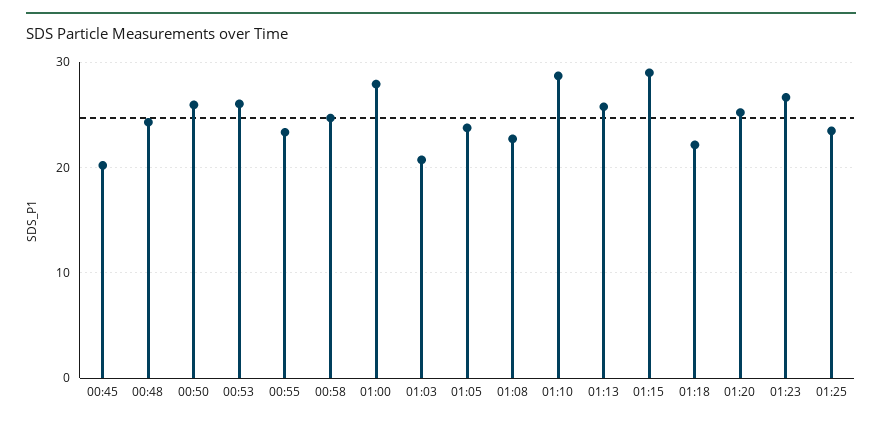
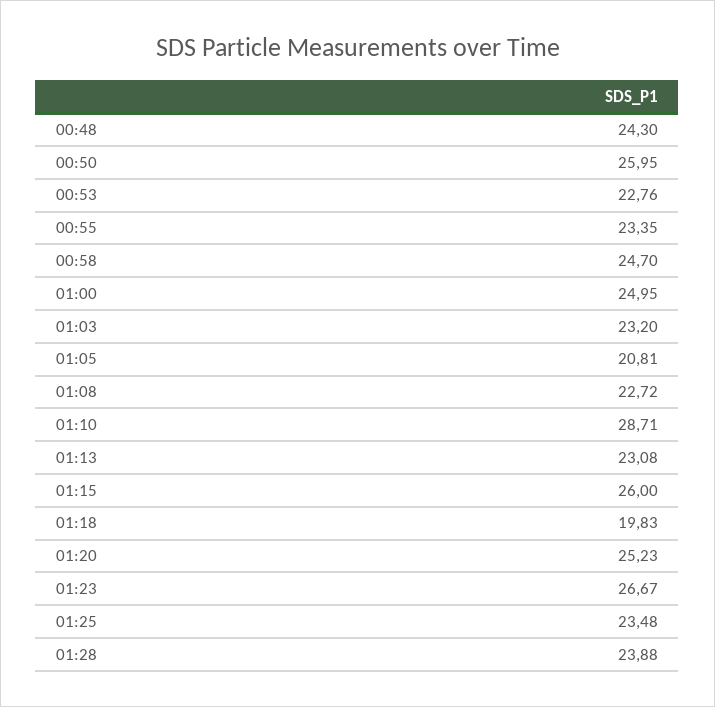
00:45: 20 -> none
00:53: 26 -> 22.76
01:00: 28 -> 24.95
01:03: 21 -> 23.2
01:05: 24 -> 20.81
01:13: 26 -> 23.08
01:15: 29 -> 26
01:18: 22 -> 19.83
01:28: none -> 23.88

